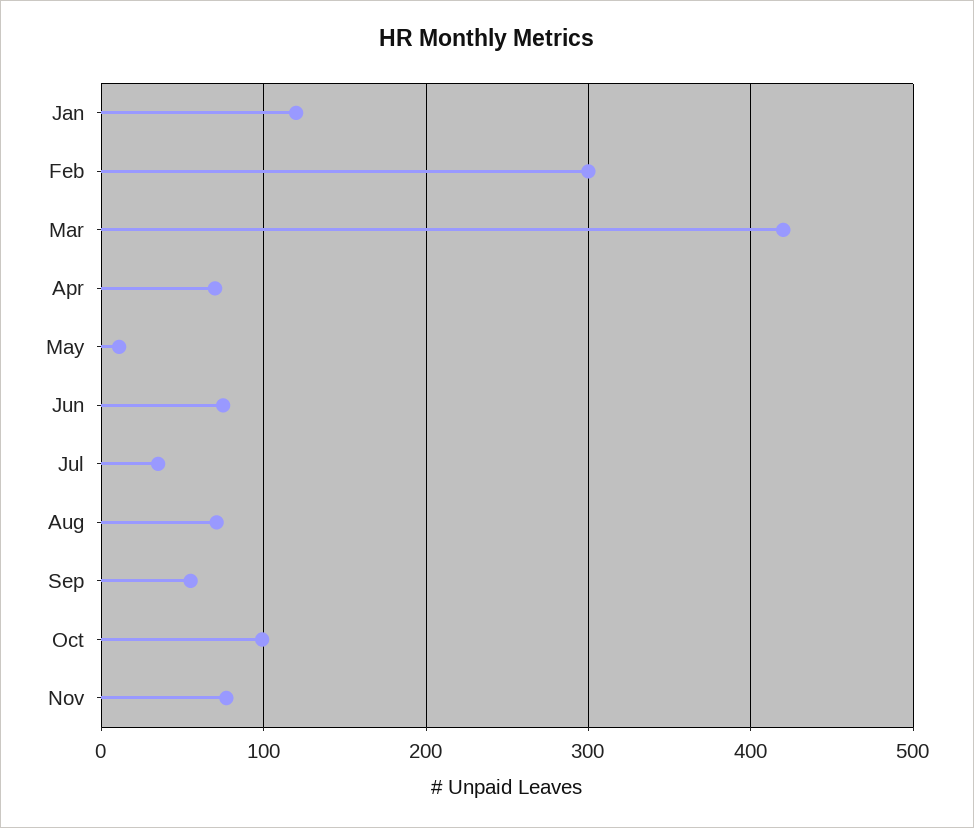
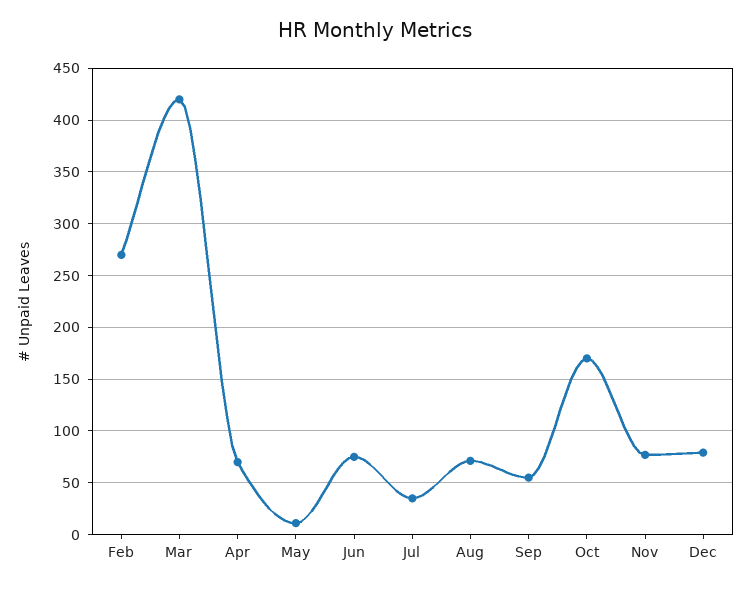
Jan: 120 -> none
Feb: 300 -> 270
Oct: 100 -> 170
Dec: none -> 80

